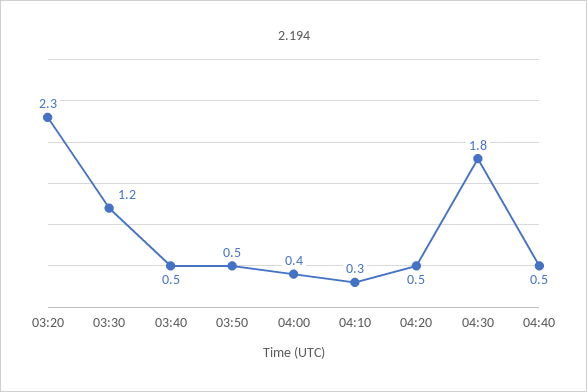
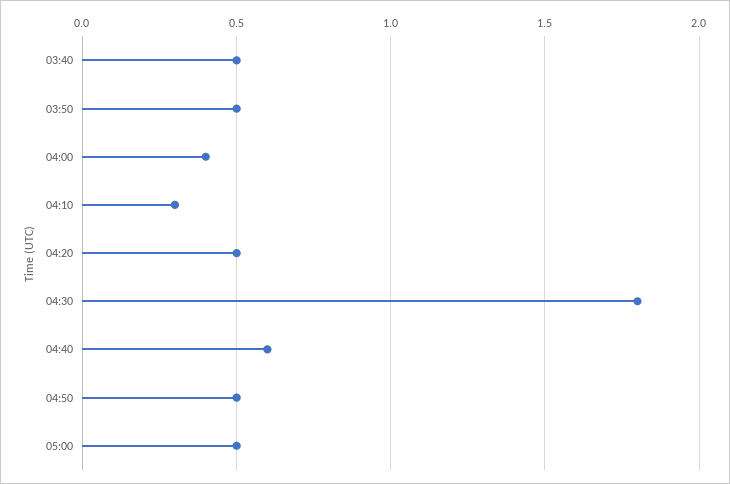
03:20: 2.3 -> none
03:30: 1.2 -> none
04:40: 0.5 -> 0.6
04:50: none -> 0.5
05:00: none -> 0.5

